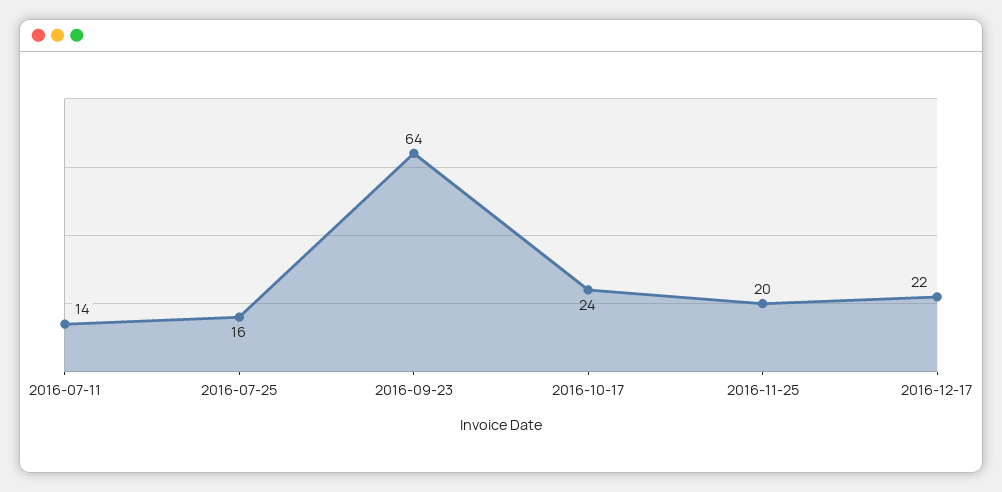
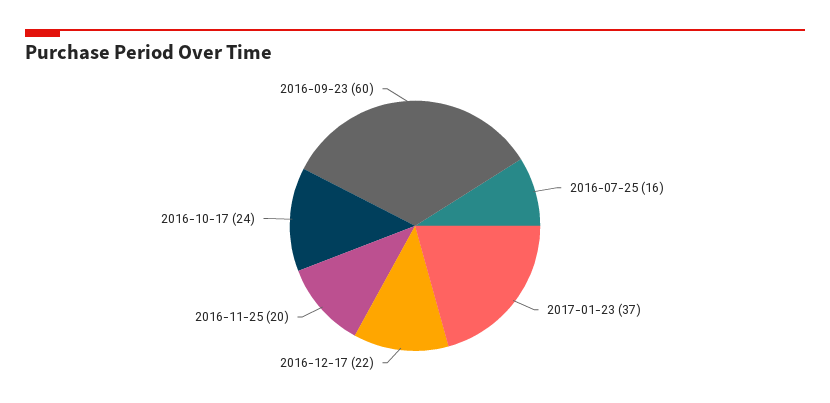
2016-07-11: 14 -> none
2016-09-23: 64 -> 60
2017-01-23: none -> 37

